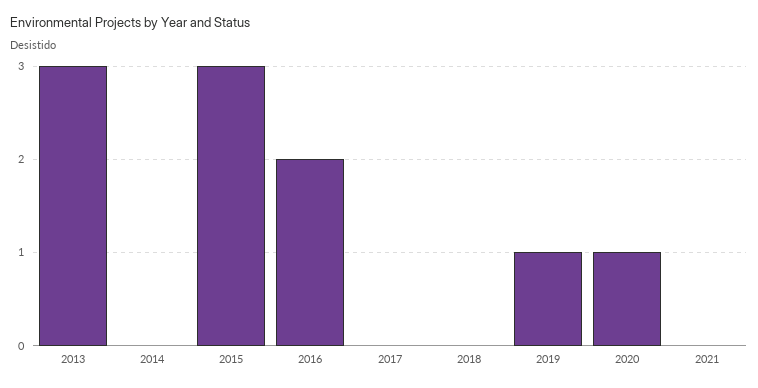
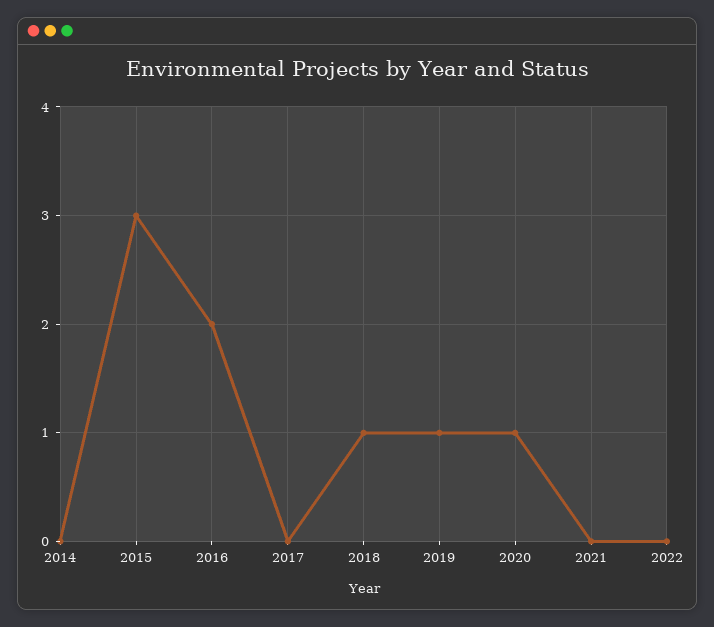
2013: 3 -> none
2018: 0 -> 1
2022: none -> 0

